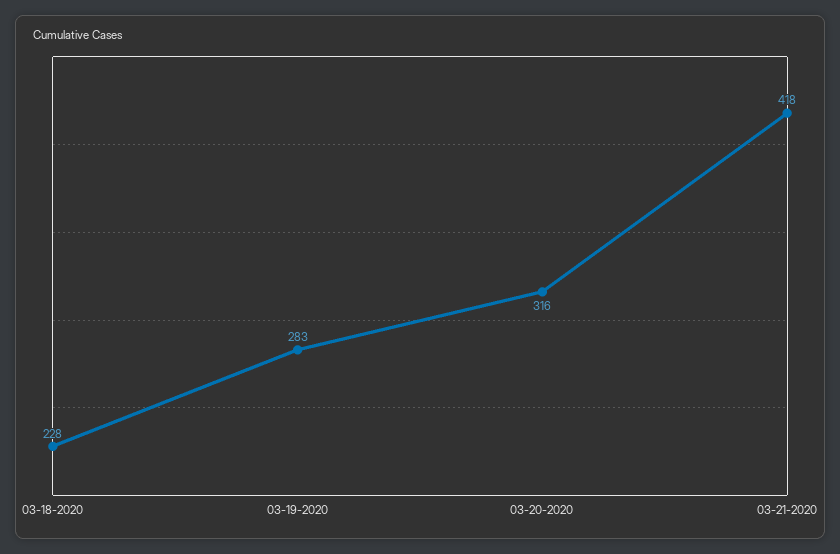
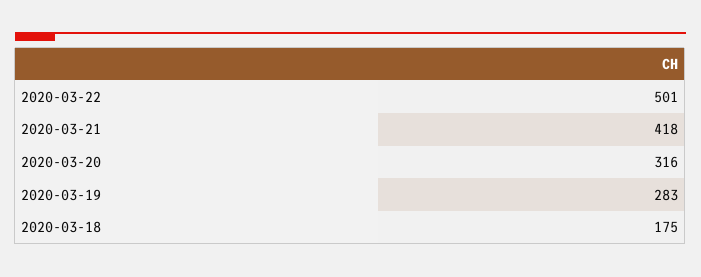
03-18-2020: 228 -> 175
2020-03-22: none -> 501

